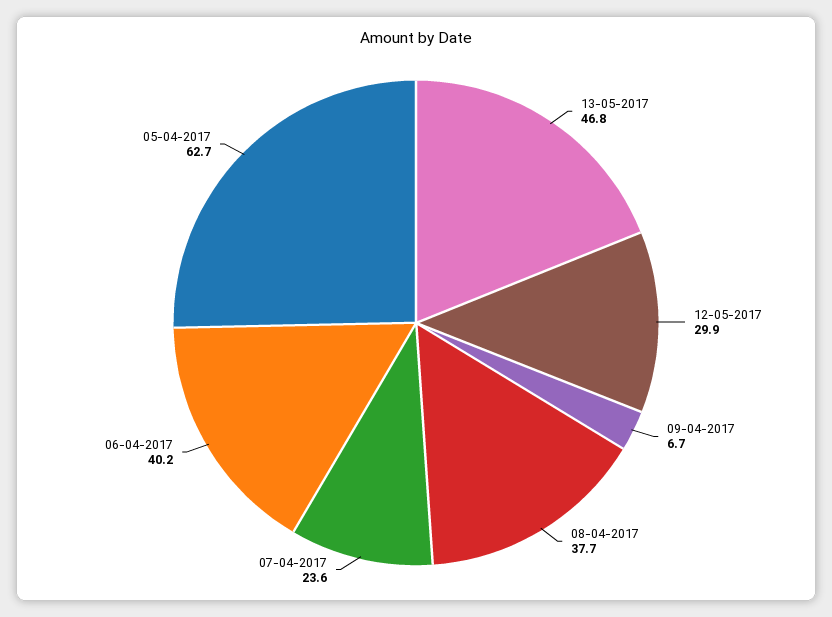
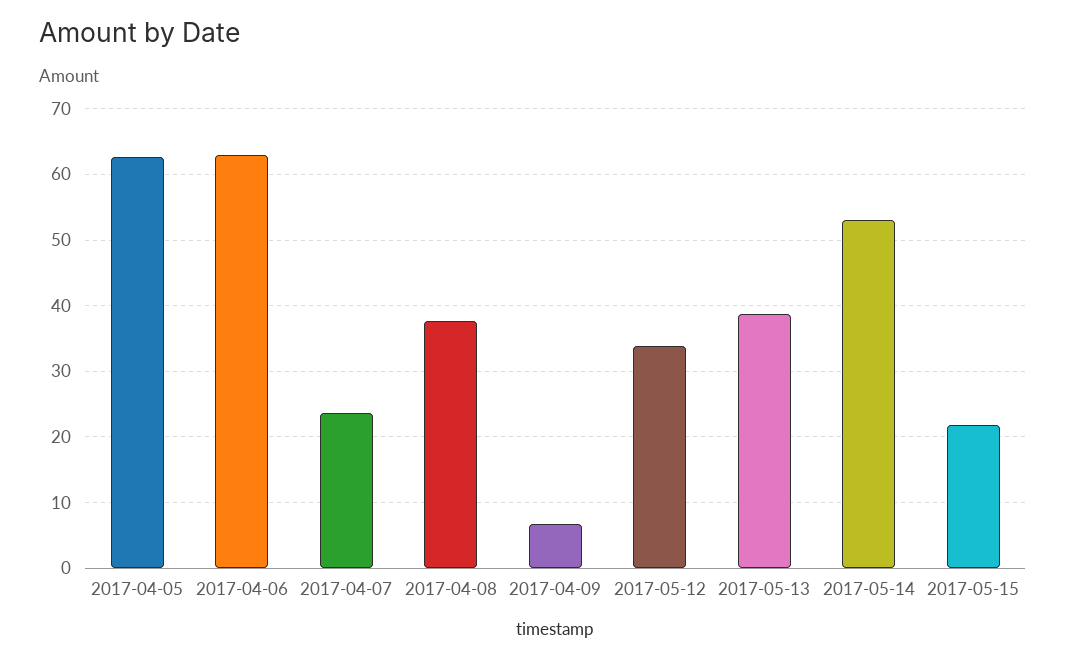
13-05-2017: 46.8 -> 39
12-05-2017: 29.9 -> 34
06-04-2017: 40.2 -> 63
2017-05-14: none -> 53
2017-05-15: none -> 22

